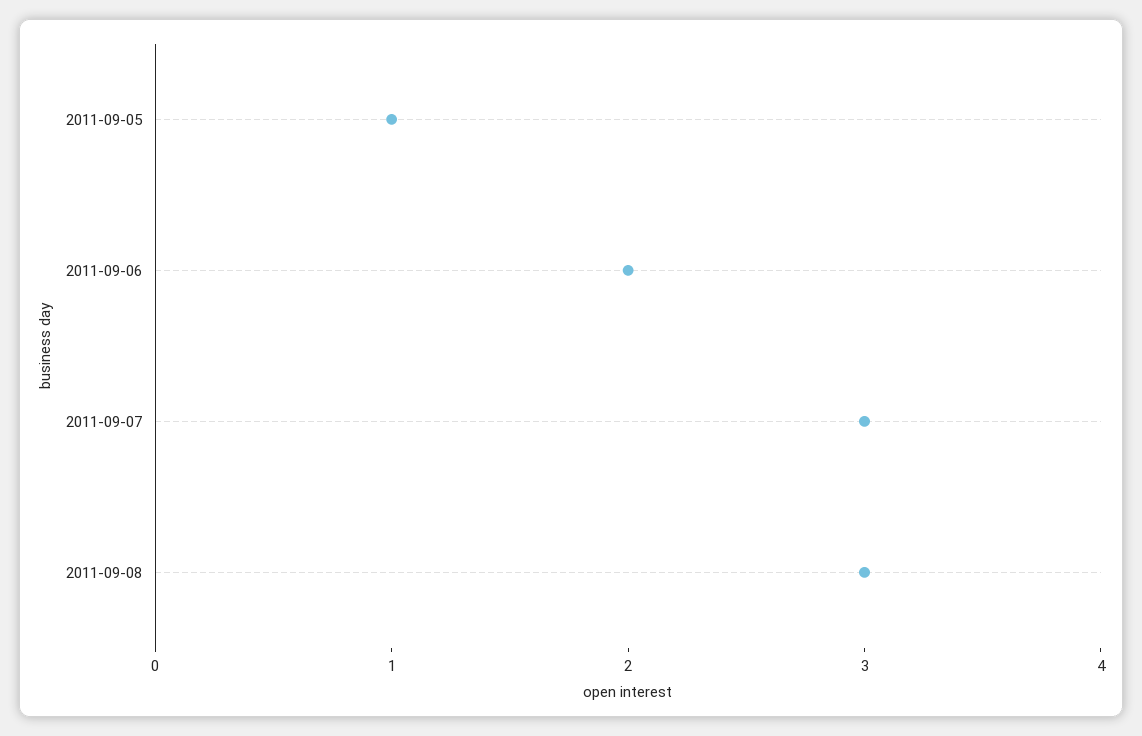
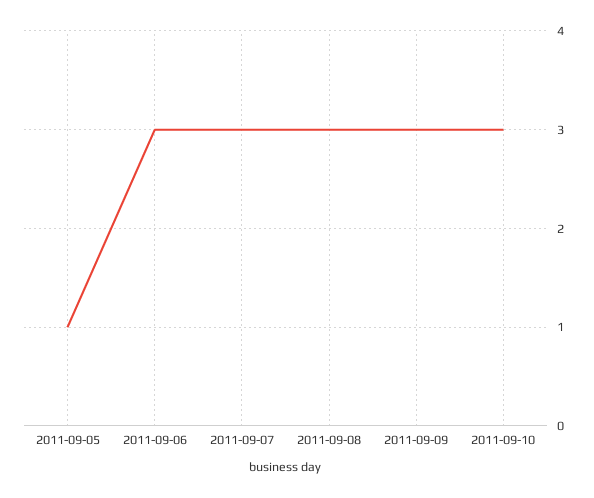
2011-09-06: 2 -> 3
2011-09-09: none -> 3
2011-09-10: none -> 3

